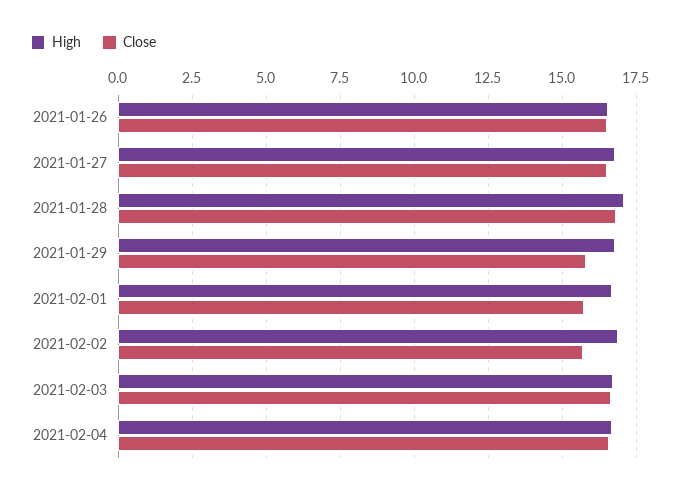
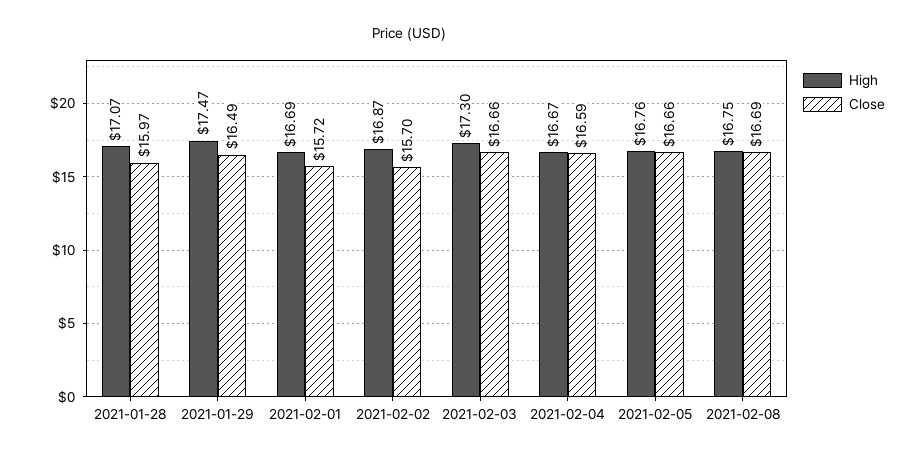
High, 2021-01-26: 16.5 -> none
Close, 2021-01-26: 16.5 -> none
High, 2021-01-27: 16.75 -> none
Close, 2021-01-27: 16.5 -> none
Close, 2021-01-28: 16.75 -> 15.97
High, 2021-01-29: 16.75 -> 17.47
Close, 2021-01-29: 15.75 -> 16.49
High, 2021-02-03: 16.75 -> 17.3
High, 2021-02-05: none -> 16.76
Close, 2021-02-05: none -> 16.66
High, 2021-02-08: none -> 16.75
Close, 2021-02-08: none -> 16.69

